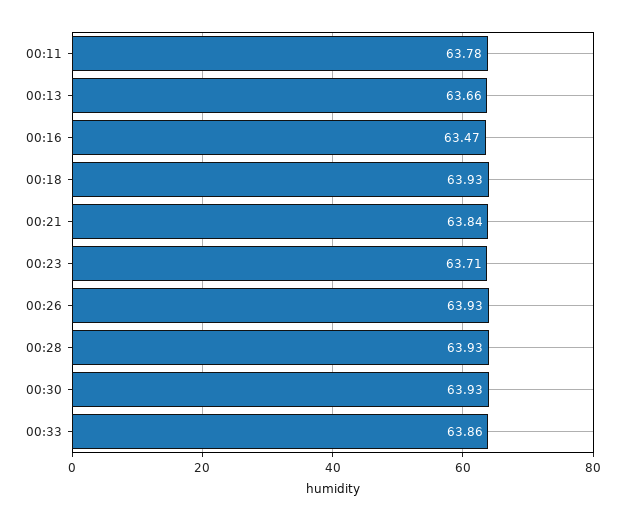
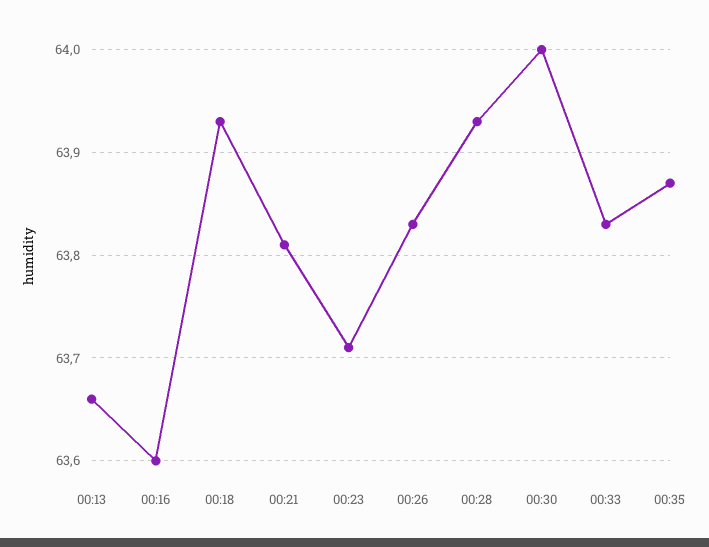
00:11: 63.78 -> none
00:16: 63.47 -> 63.6
00:21: 63.84 -> 63.81
00:26: 63.93 -> 63.83
00:30: 63.93 -> 64
00:33: 63.86 -> 63.83
00:35: none -> 63.87

